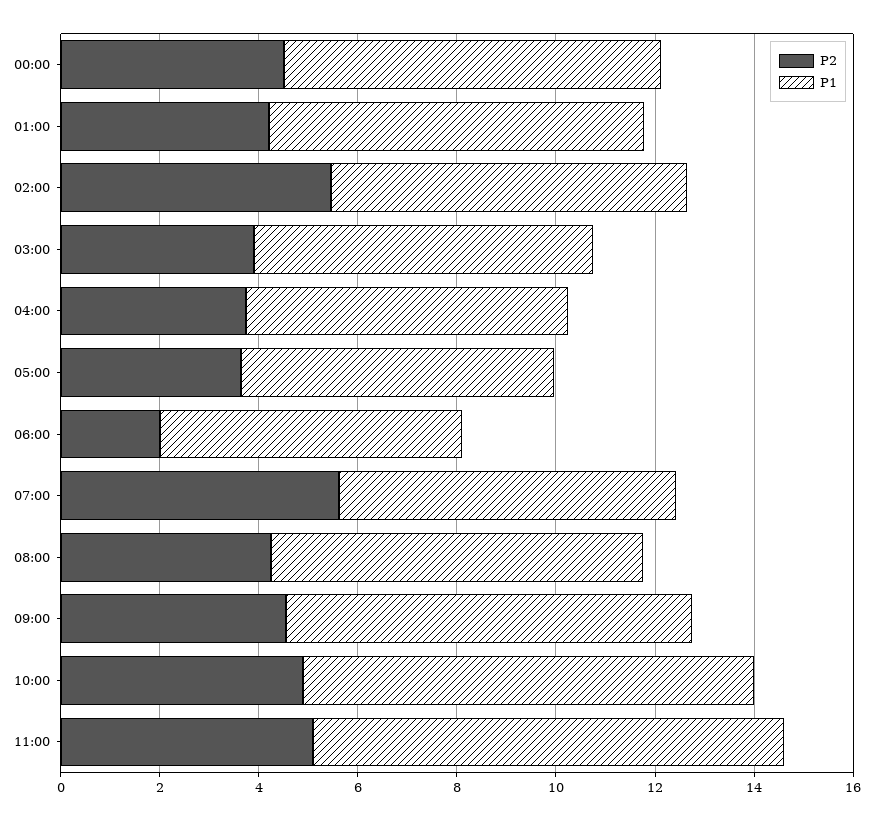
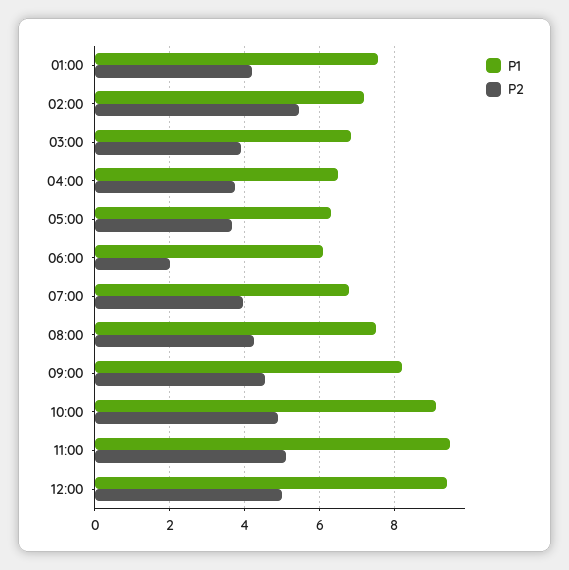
P2, 00:00: 4.5 -> none
P1, 00:00: 7.5 -> none
P2, 07:00: 5.5 -> 4
P1, 12:00: none -> 9.4
P2, 12:00: none -> 5

